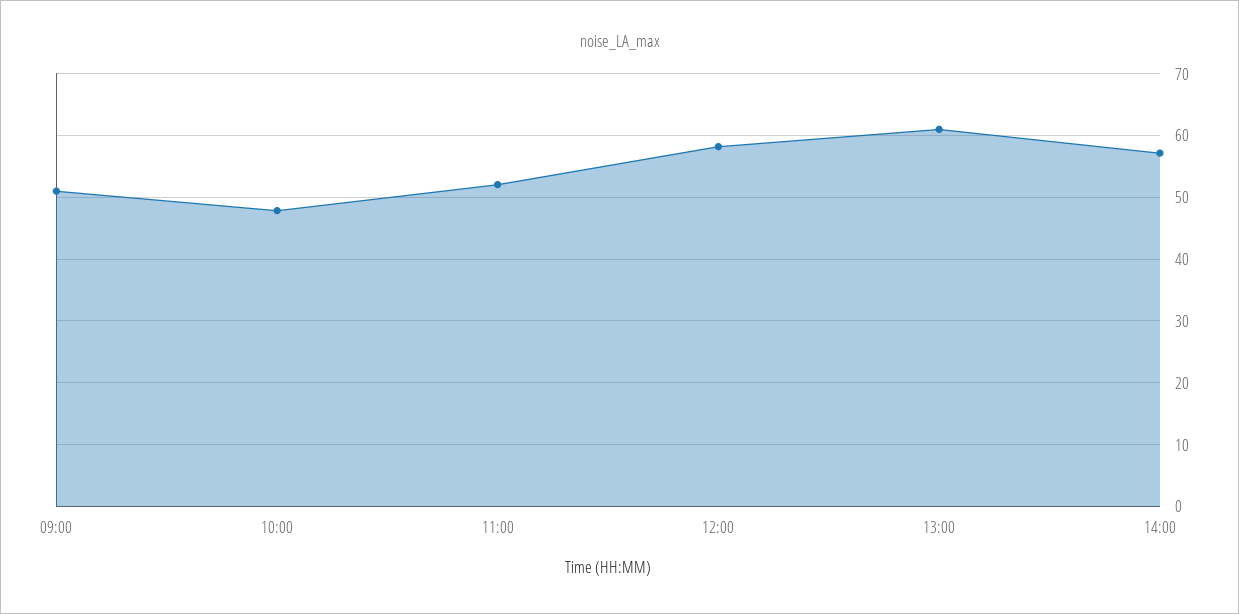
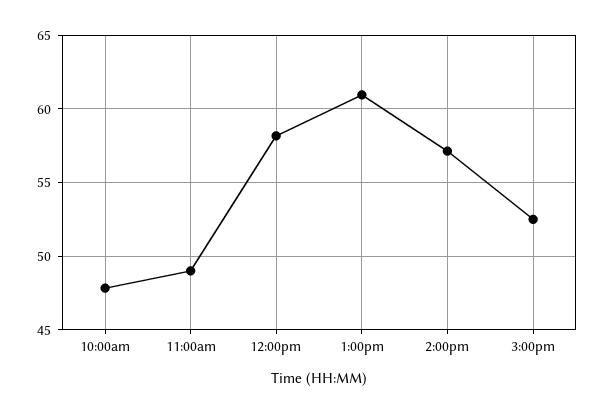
09:00: 51 -> none
11:00: 52 -> 49
3:00pm: none -> 52.5

